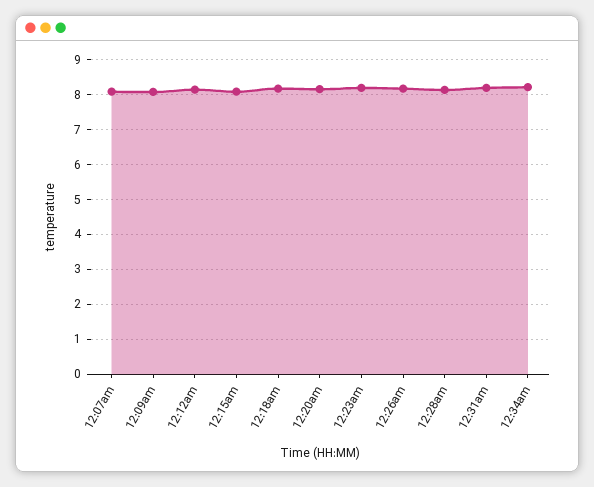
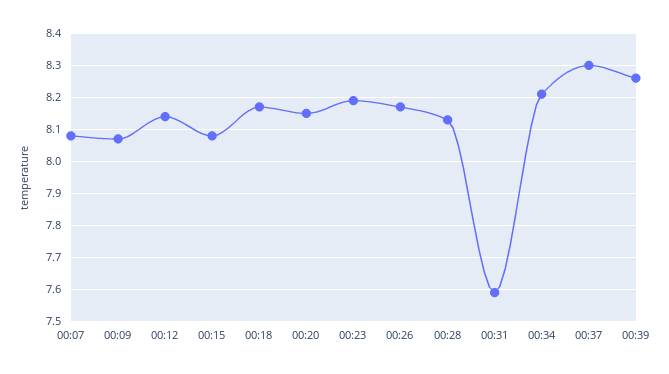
12:31am: 8.2 -> 7.6
00:37: none -> 8.3
00:39: none -> 8.25

